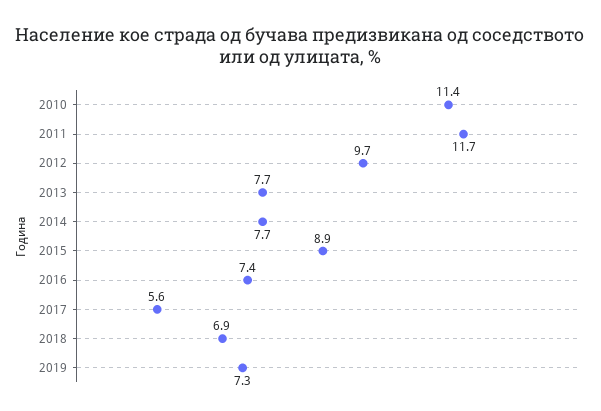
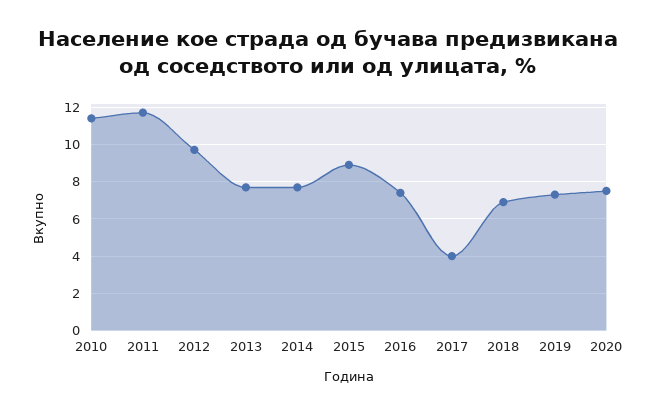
2017: 5.6 -> 4
2020: none -> 7.5

